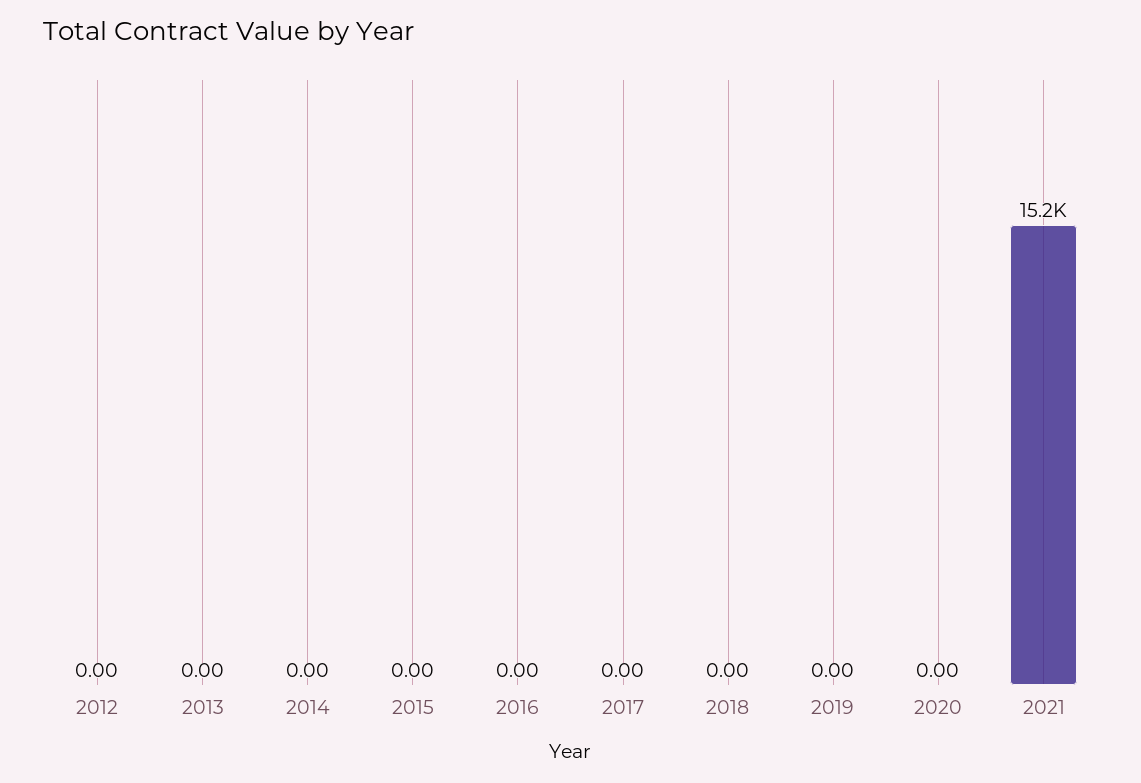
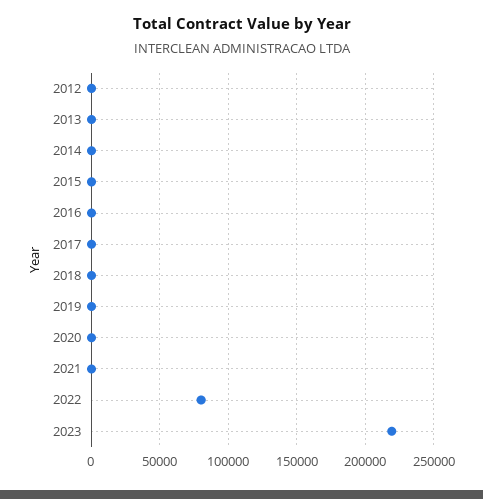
2021: 15200 -> 0
2022: none -> 80000
2023: none -> 220000

